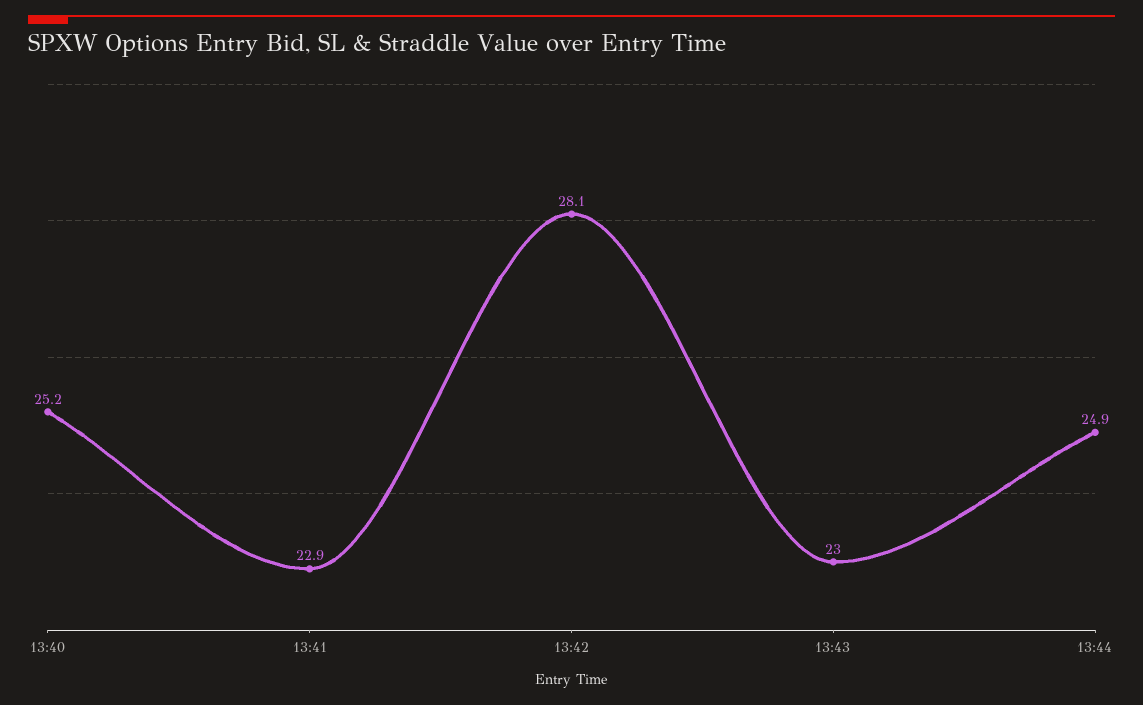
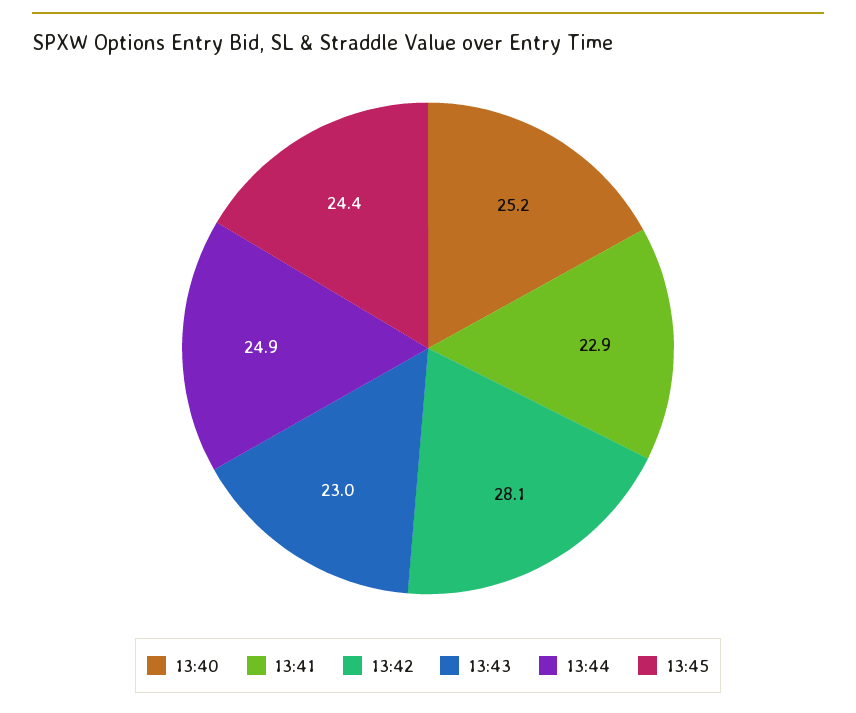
13:45: none -> 24.4

